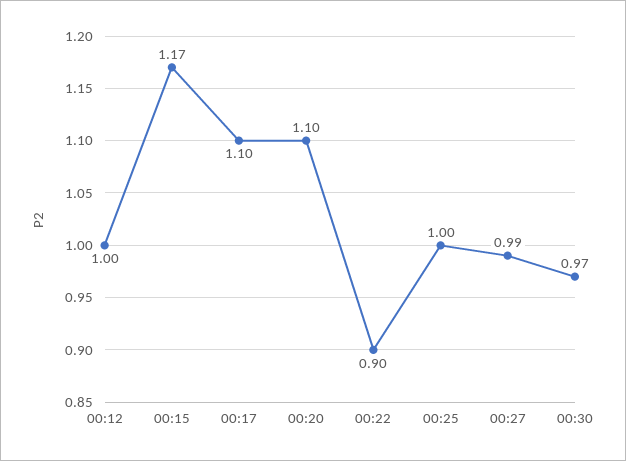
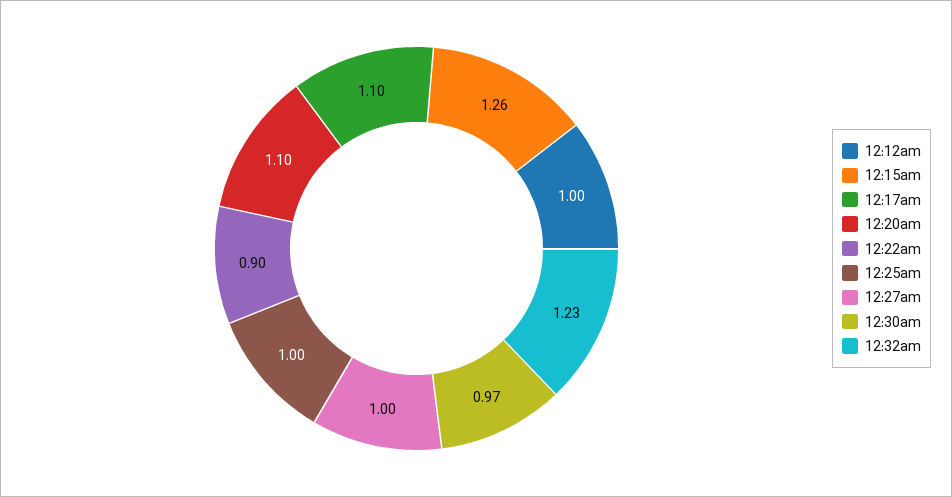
00:15: 1.17 -> 1.26
00:27: 0.99 -> 1
12:32am: none -> 1.23

